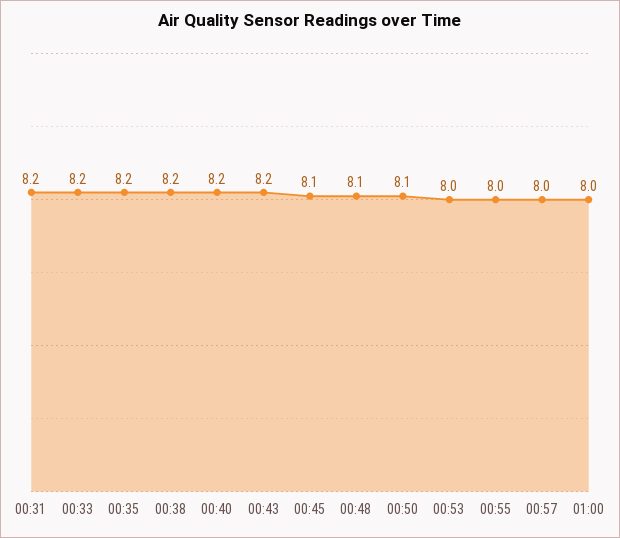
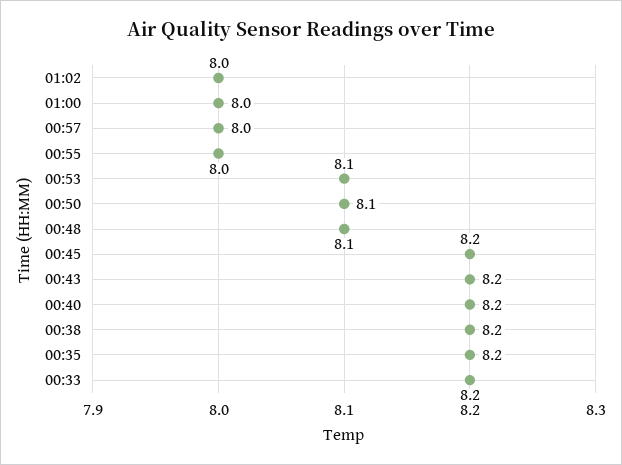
00:31: 8.2 -> none
00:45: 8.1 -> 8.2
00:53: 8 -> 8.1
01:02: none -> 8

